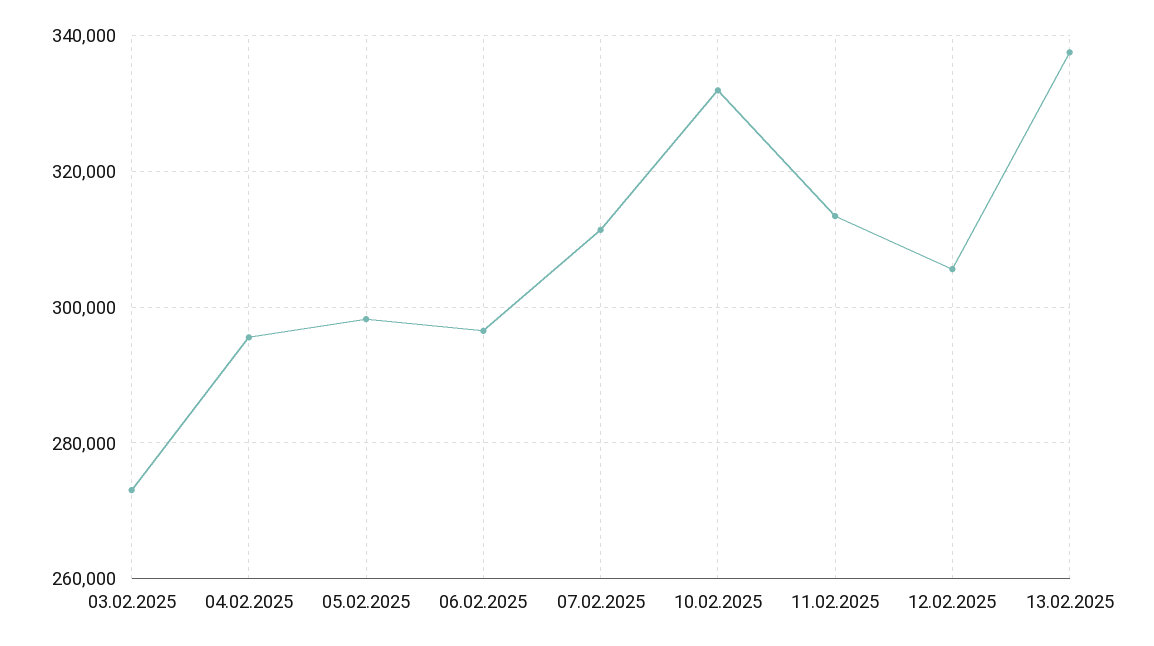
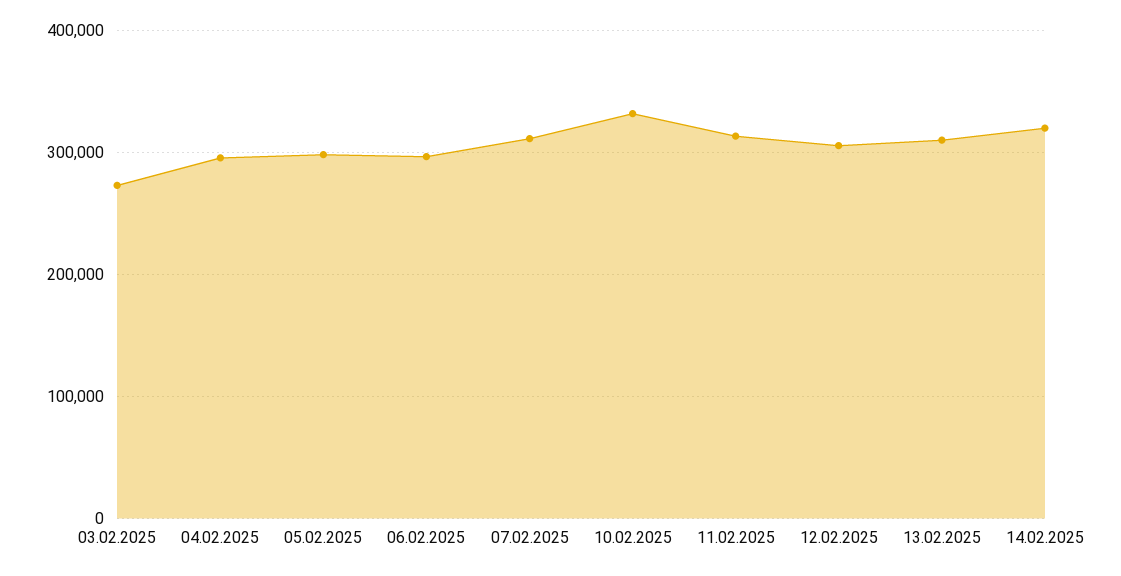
13.02.2025: 338000 -> 310000
14.02.2025: none -> 320000

